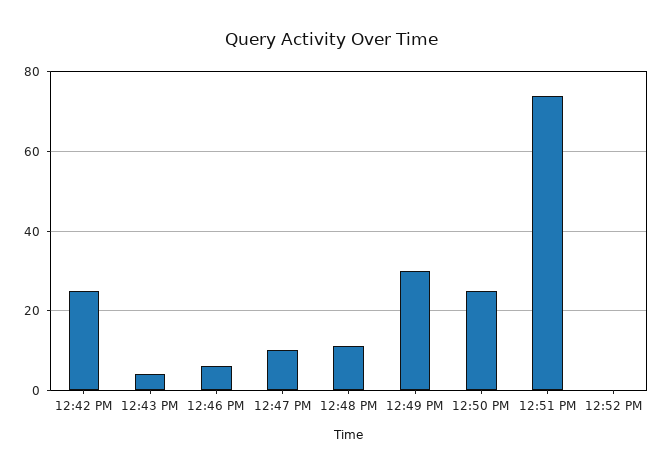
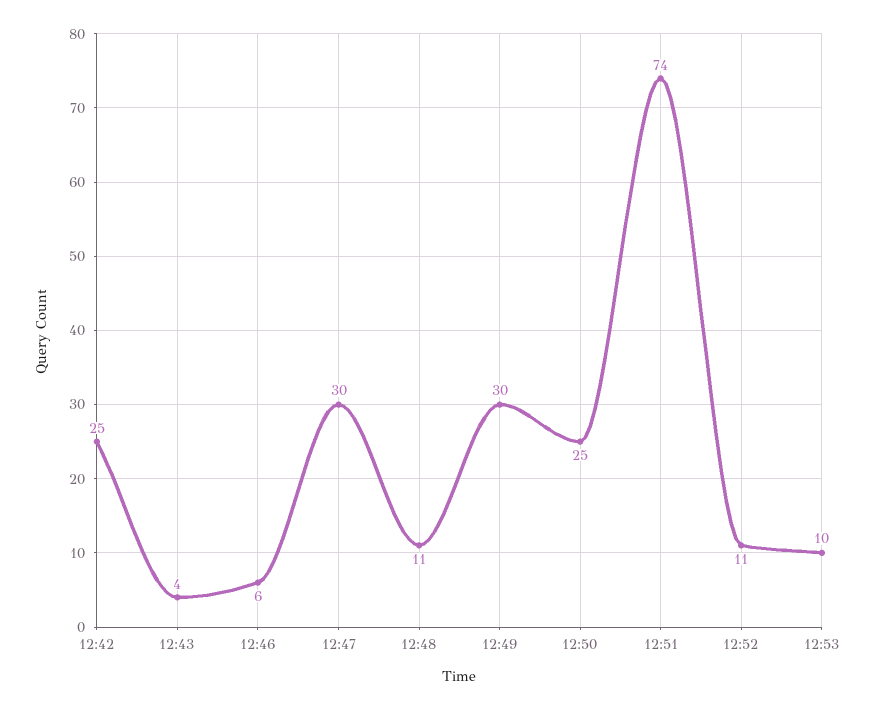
12:47 PM: 10 -> 30
12:52 PM: 0 -> 11
12:53: none -> 10

